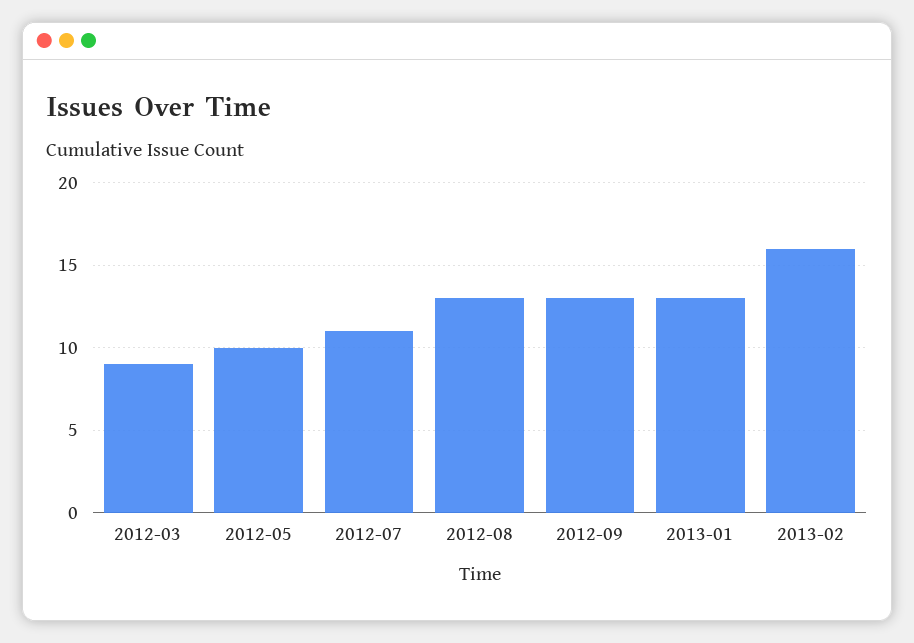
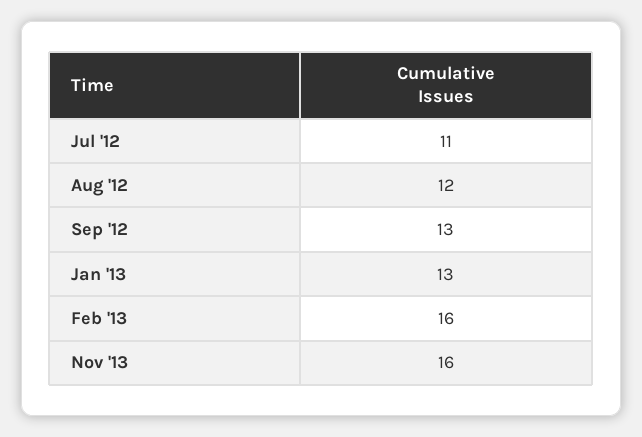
2012-03: 9 -> none
2012-05: 10 -> none
2012-08: 13 -> 12
Nov '13: none -> 16

